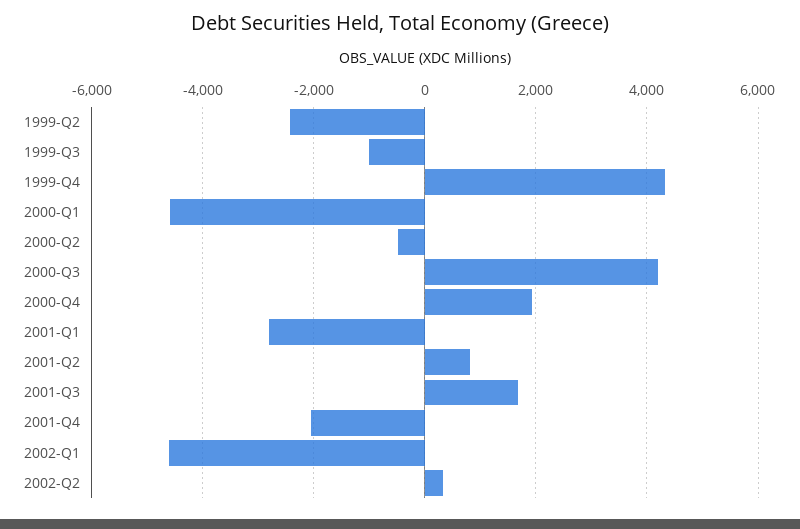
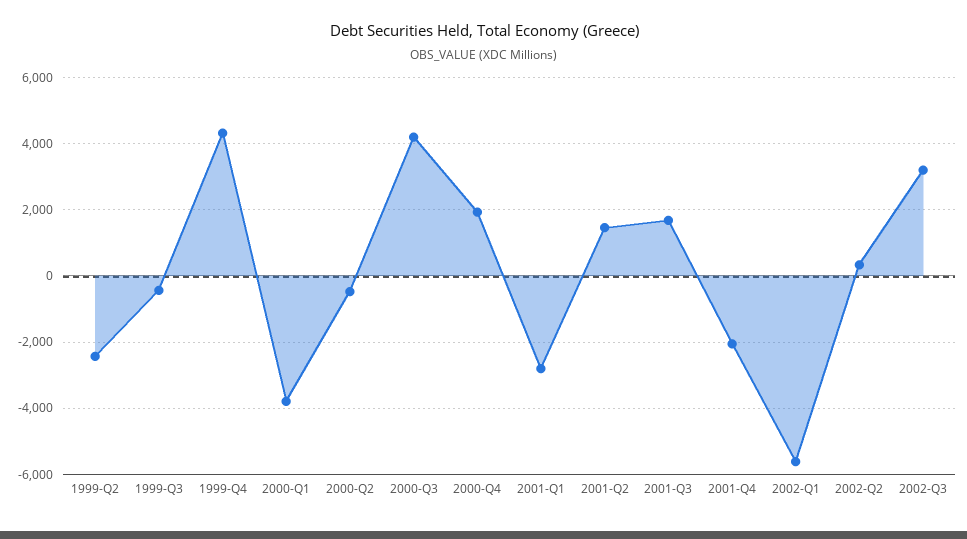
1999-Q3: -1000 -> -400
2000-Q1: -4600 -> -3800
2001-Q2: 800 -> 1400
2002-Q1: -4600 -> -5600
2002-Q3: none -> 3200

